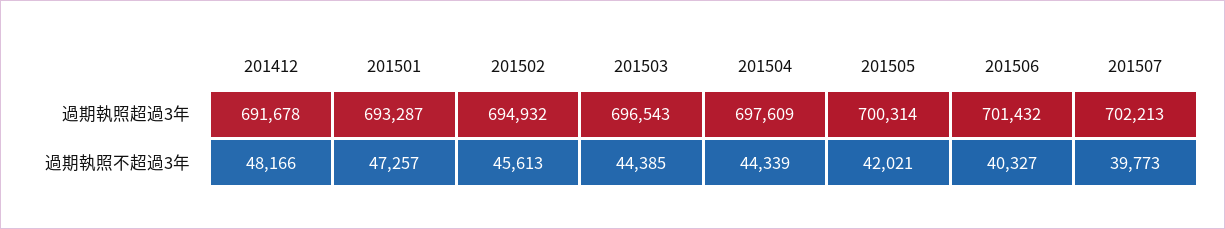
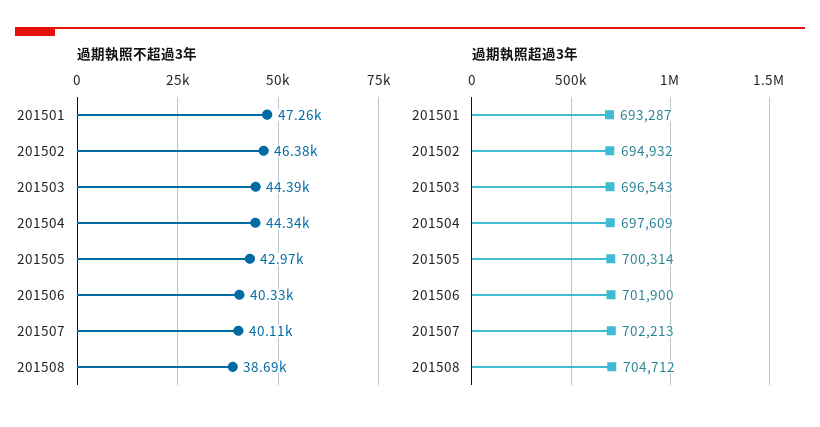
過期執照超過3年, 201412: 691678 -> none
過期執照超過3年, 201506: 701432 -> 701900
過期執照不超過3年, 201412: 48166 -> none
過期執照不超過3年, 201502: 45613 -> 46380
過期執照不超過3年, 201505: 42021 -> 42970
過期執照不超過3年, 201507: 39773 -> 40110
過期執照不超過3年, 201508: none -> 38690
過期執照超過3年, 201508: none -> 704712

